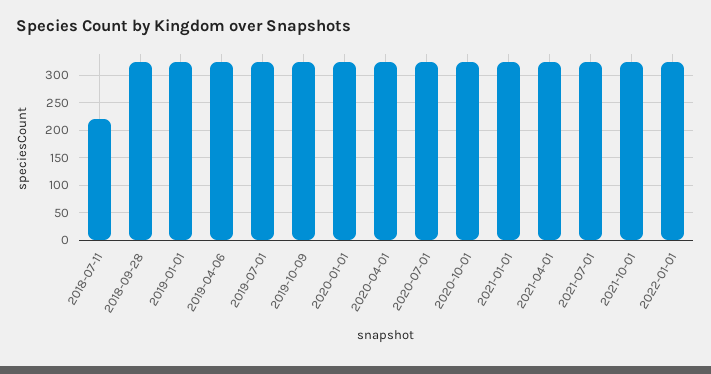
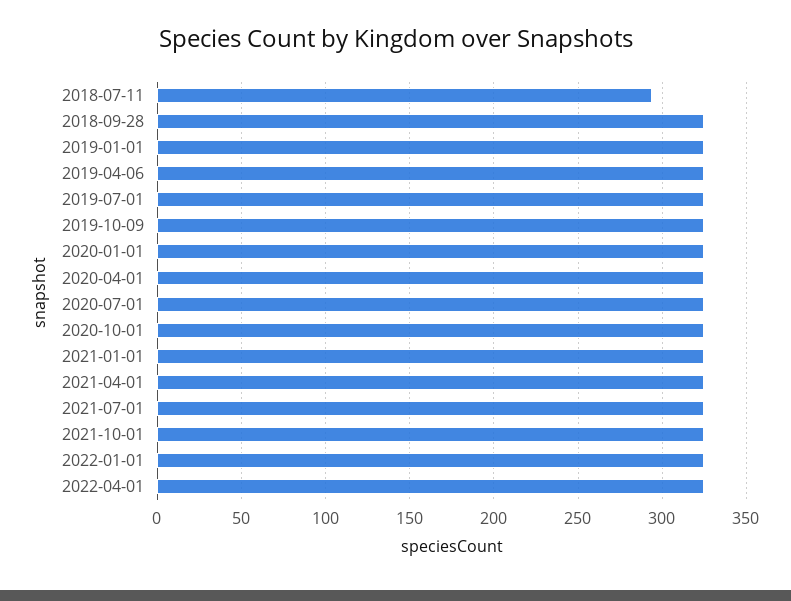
2018-07-11: 225 -> 295
2022-04-01: none -> 325

